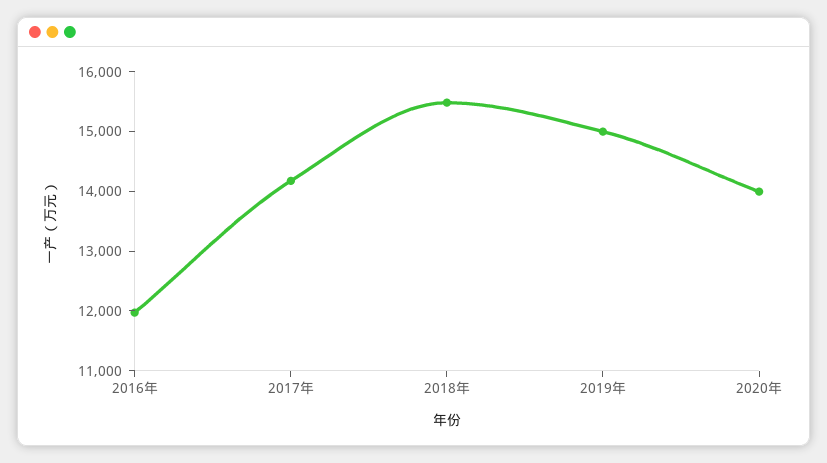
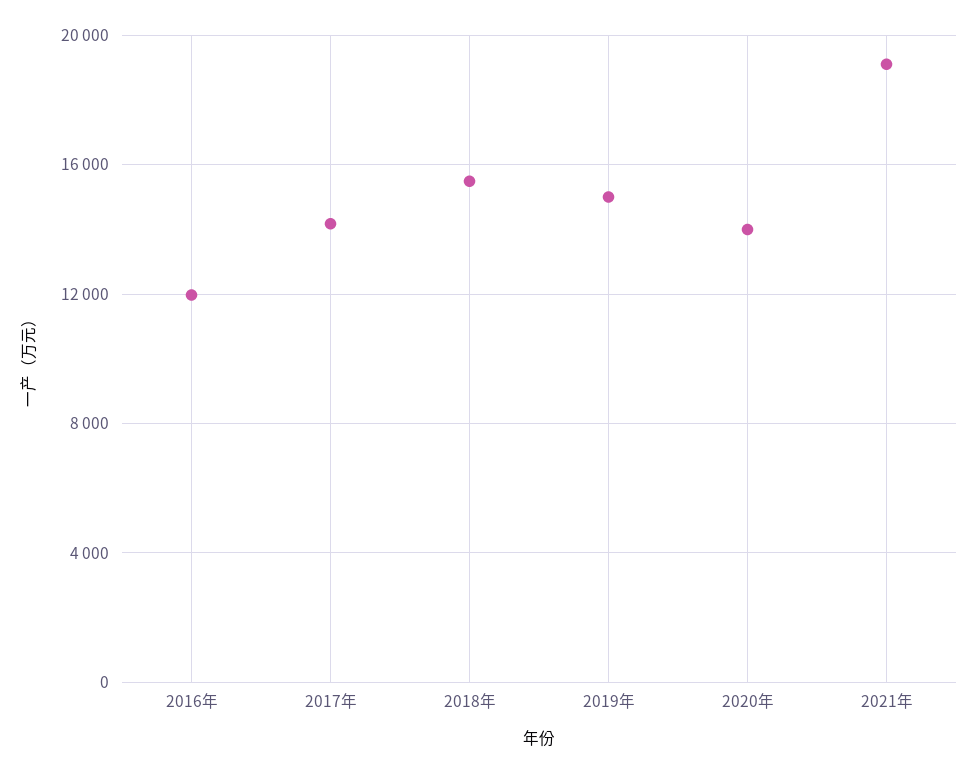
2021年: none -> 19000

